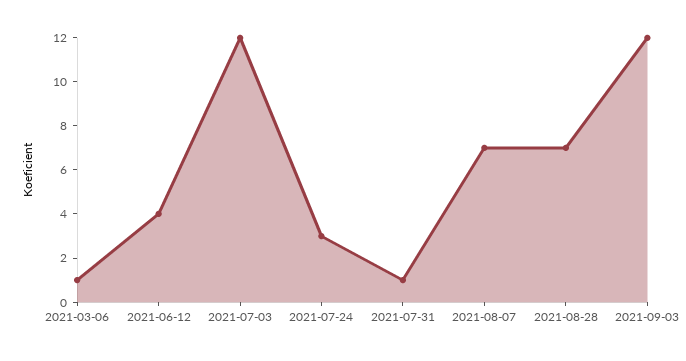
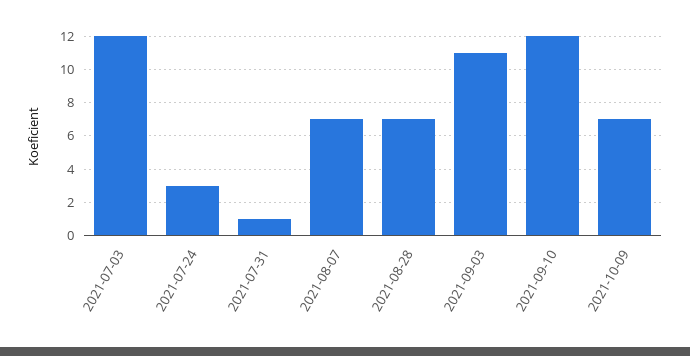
2021-03-06: 1 -> none
2021-06-12: 4 -> none
2021-09-03: 12 -> 11
2021-09-10: none -> 12
2021-10-09: none -> 7

